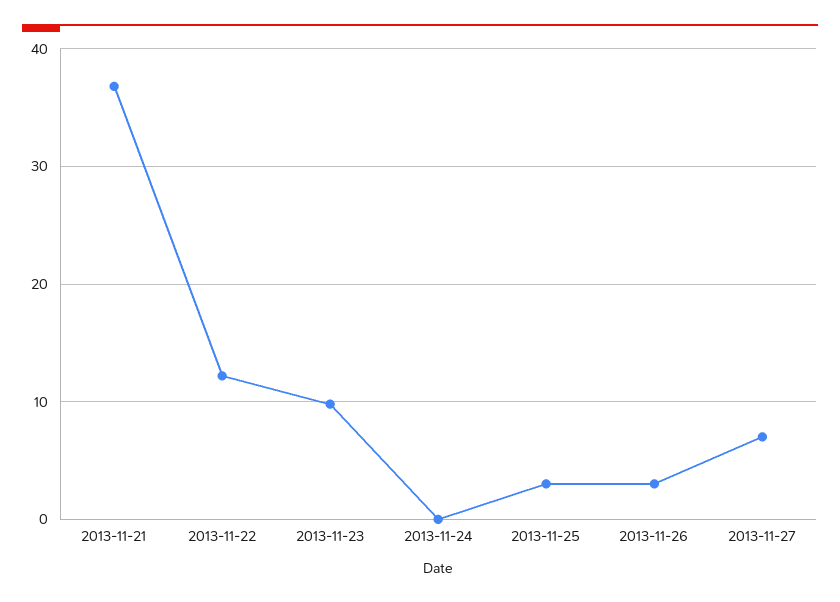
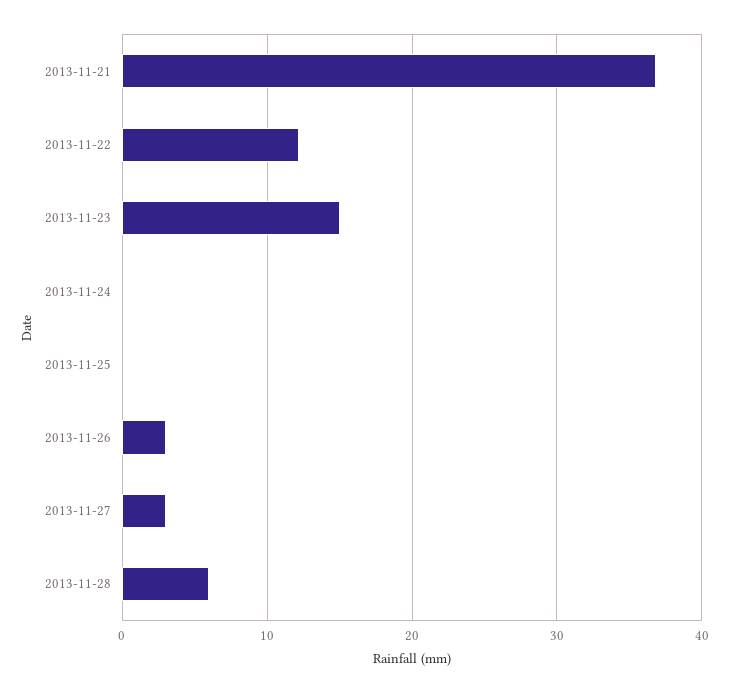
2013-11-23: 10 -> 15
2013-11-25: 3 -> 0
2013-11-27: 7 -> 3
2013-11-28: none -> 6

